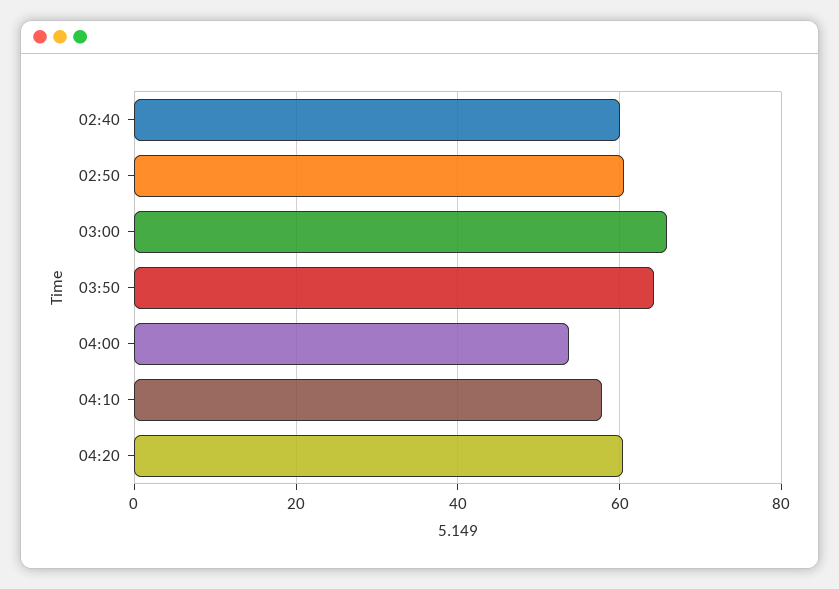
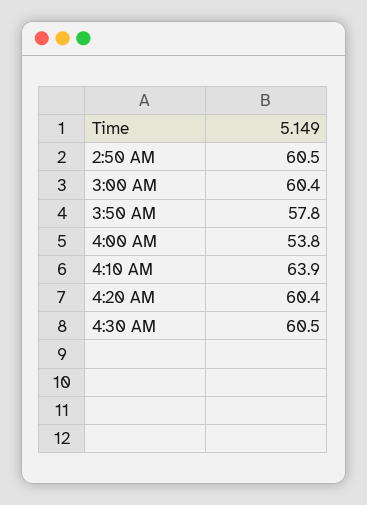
02:40: 60 -> none
03:00: 66 -> 60.4
03:50: 64 -> 57.8
04:10: 58 -> 63.9
4:30 AM: none -> 60.5

